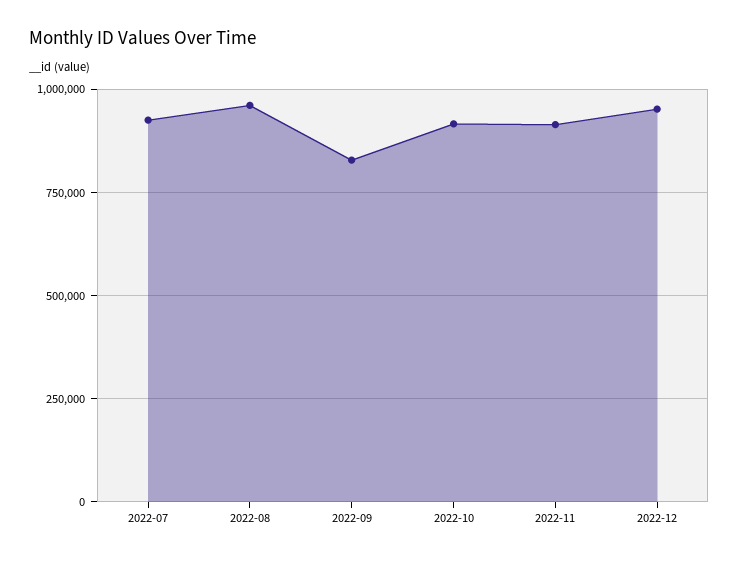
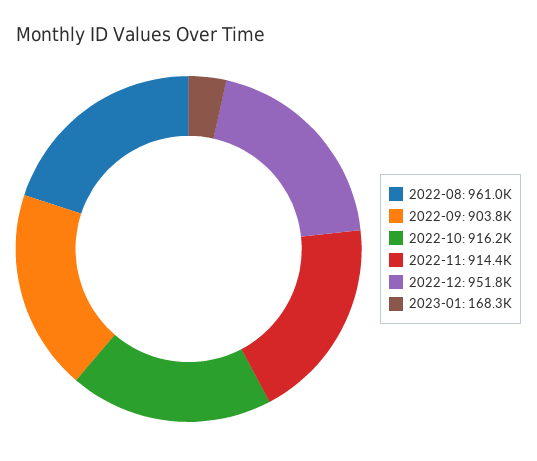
2022-07: 925000 -> none
2022-09: 825000 -> 903800
2023-01: none -> 168300

